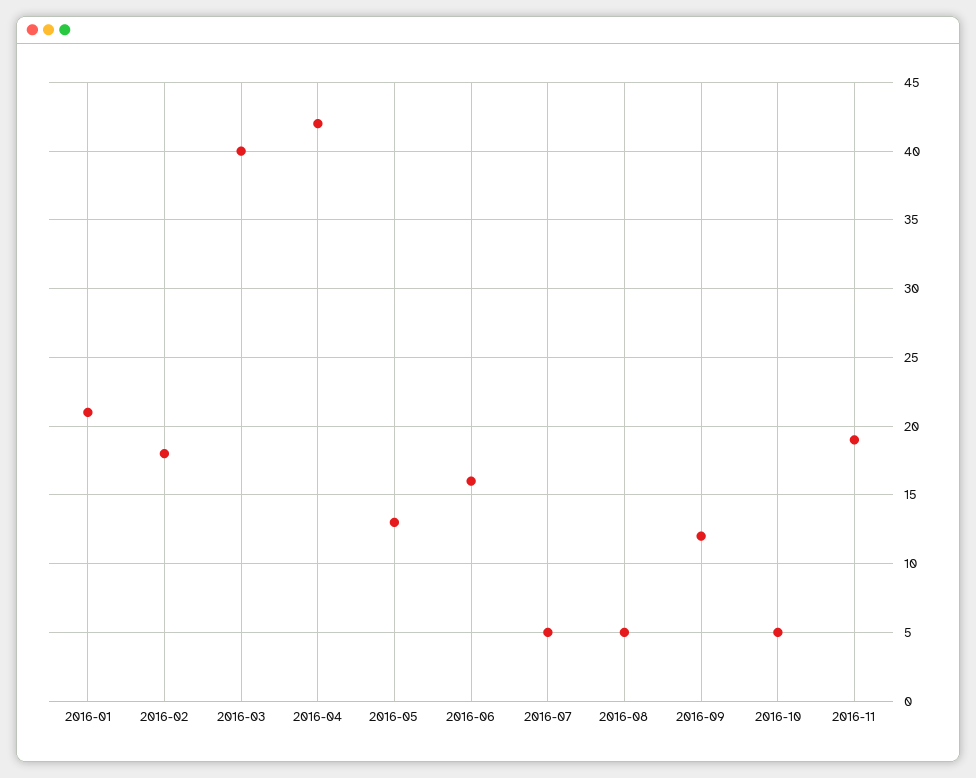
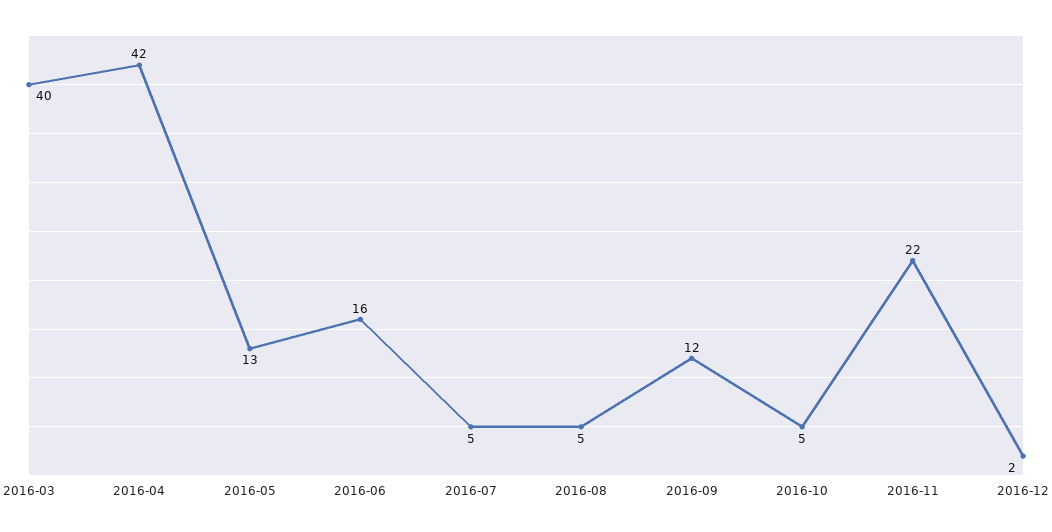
2016-01: 21 -> none
2016-02: 18 -> none
2016-11: 19 -> 22
2016-12: none -> 2

